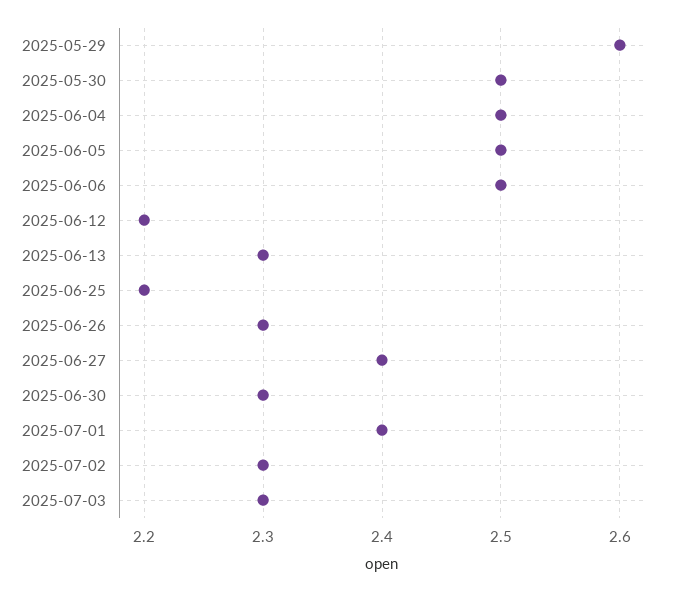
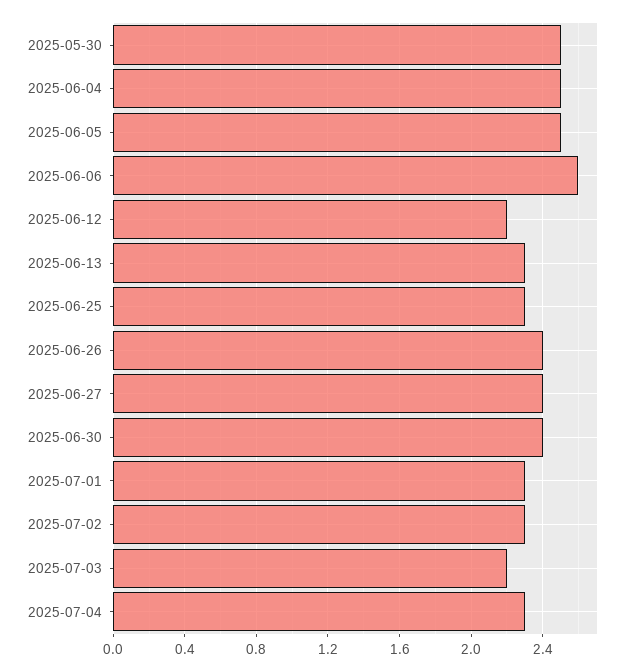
2025-05-29: 2.6 -> none
2025-06-06: 2.5 -> 2.6
2025-06-25: 2.2 -> 2.3
2025-06-26: 2.3 -> 2.4
2025-06-30: 2.3 -> 2.4
2025-07-01: 2.4 -> 2.3
2025-07-03: 2.3 -> 2.2
2025-07-04: none -> 2.3

